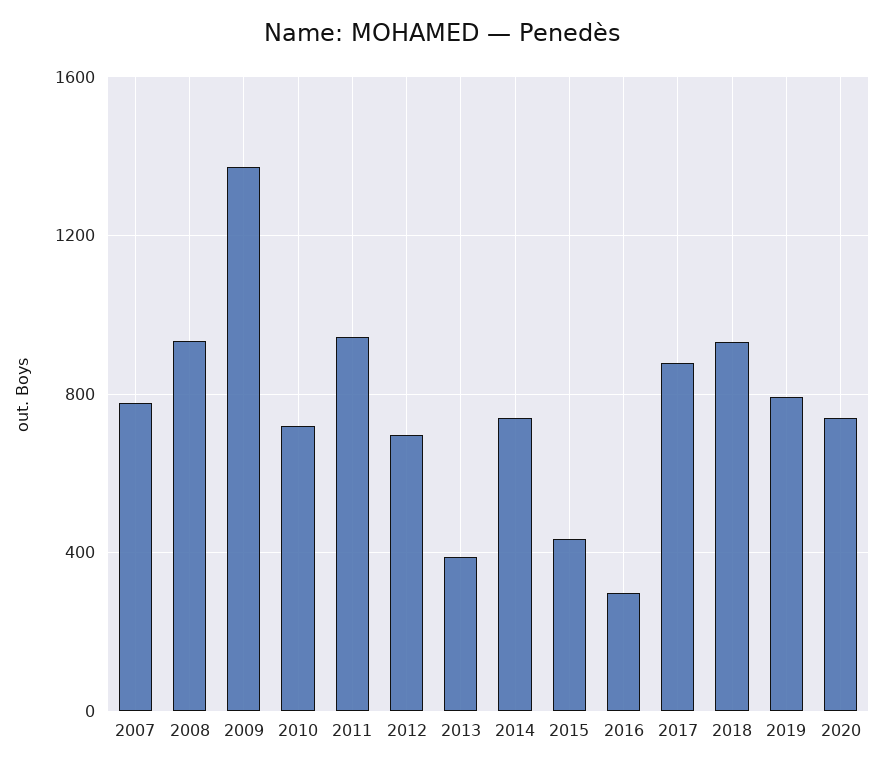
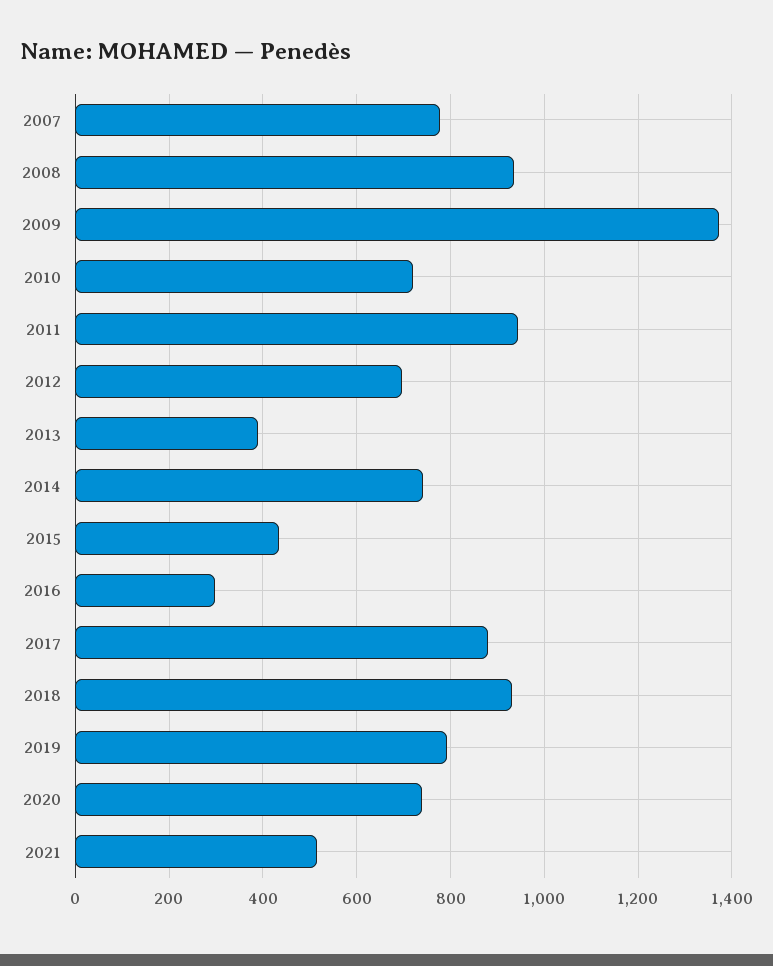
2021: none -> 520

